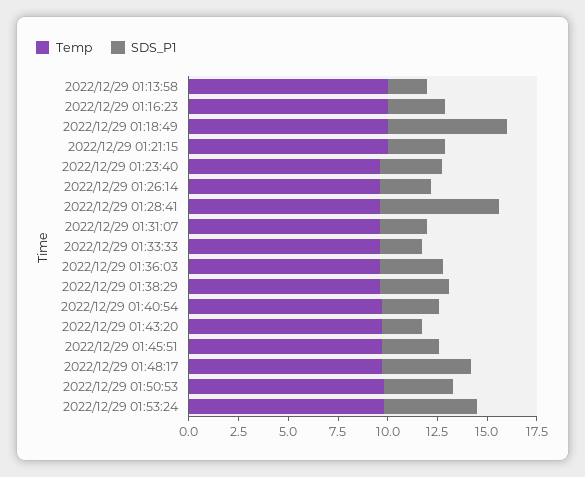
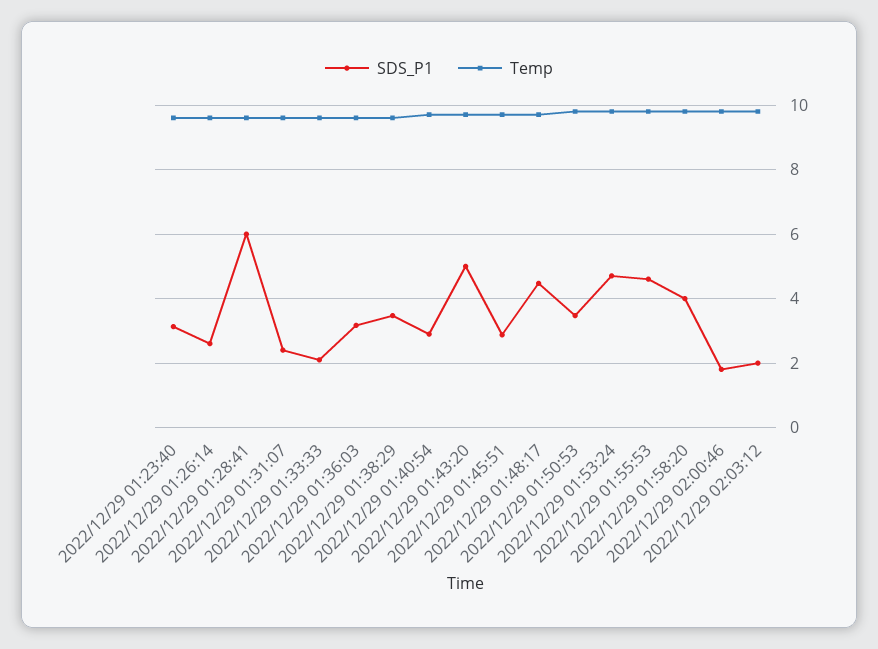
Temp, 2022/12/29 01:13:58: 10 -> none
SDS_P1, 2022/12/29 01:13:58: 2 -> none
Temp, 2022/12/29 01:16:23: 10 -> none
SDS_P1, 2022/12/29 01:16:23: 3 -> none
Temp, 2022/12/29 01:18:49: 10 -> none
SDS_P1, 2022/12/29 01:18:49: 6 -> none
Temp, 2022/12/29 01:21:15: 10 -> none
SDS_P1, 2022/12/29 01:21:15: 3 -> none
SDS_P1, 2022/12/29 01:43:20: 2 -> 5
SDS_P1, 2022/12/29 01:55:53: none -> 4.6
Temp, 2022/12/29 01:55:53: none -> 9.8
SDS_P1, 2022/12/29 01:58:20: none -> 4
Temp, 2022/12/29 01:58:20: none -> 9.8
SDS_P1, 2022/12/29 02:00:46: none -> 1.8
Temp, 2022/12/29 02:00:46: none -> 9.8
SDS_P1, 2022/12/29 02:03:12: none -> 2
Temp, 2022/12/29 02:03:12: none -> 9.8

